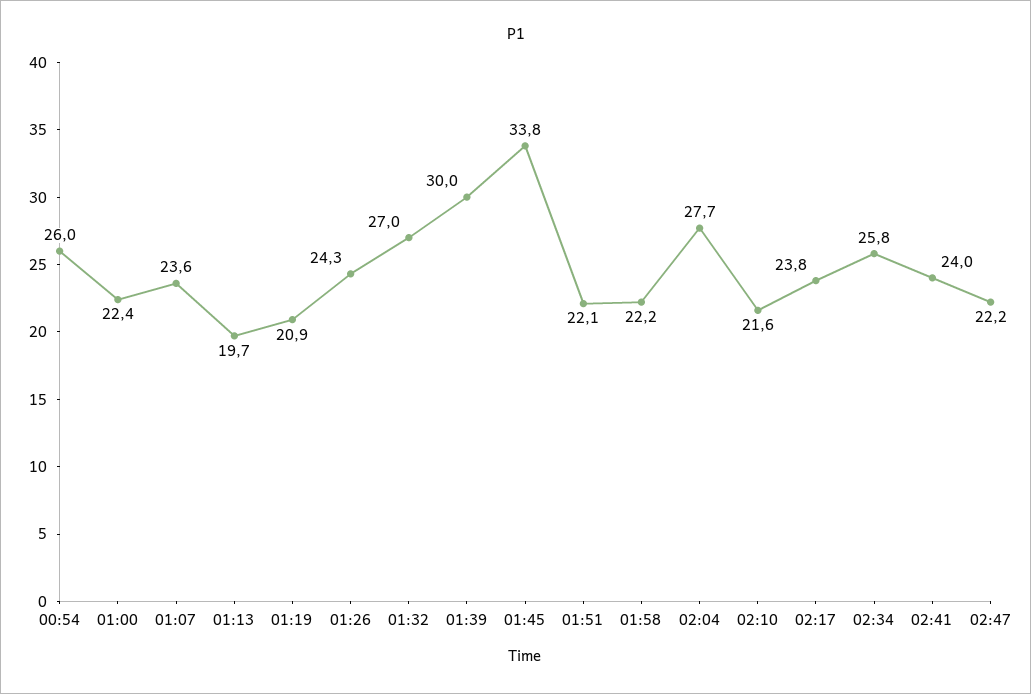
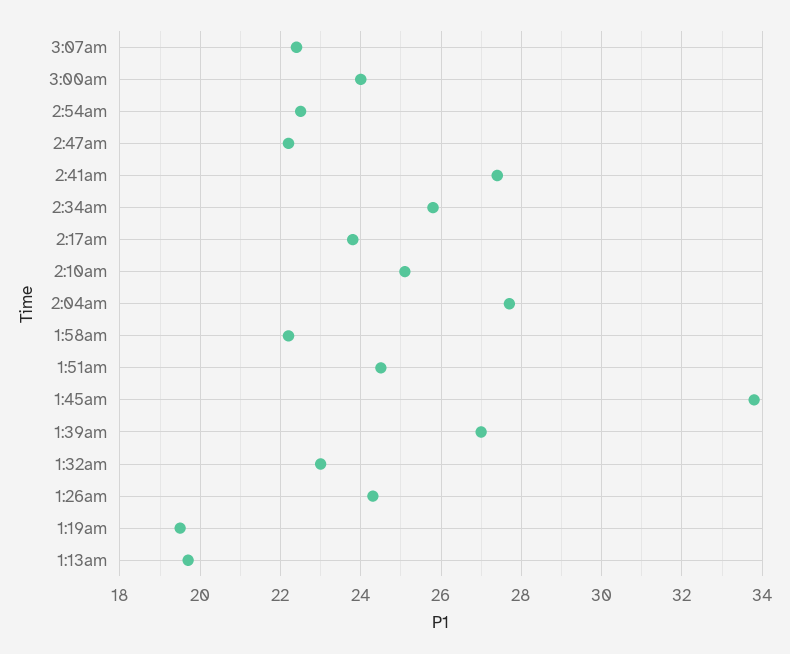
00:54: 26 -> none
01:00: 22.4 -> none
01:07: 23.6 -> none
01:19: 20.9 -> 19.5
01:32: 27 -> 23
01:39: 30 -> 27
01:51: 22.1 -> 24.5
02:10: 21.6 -> 25
02:41: 24 -> 27.5
3:07am: none -> 22.5
3:00am: none -> 24
2:54am: none -> 22.5

